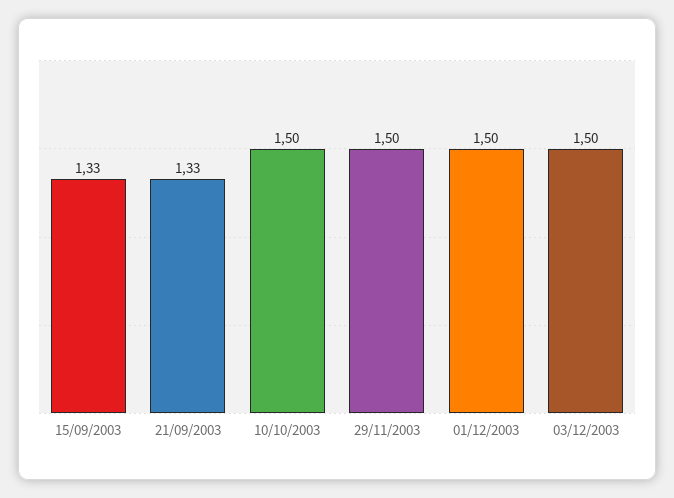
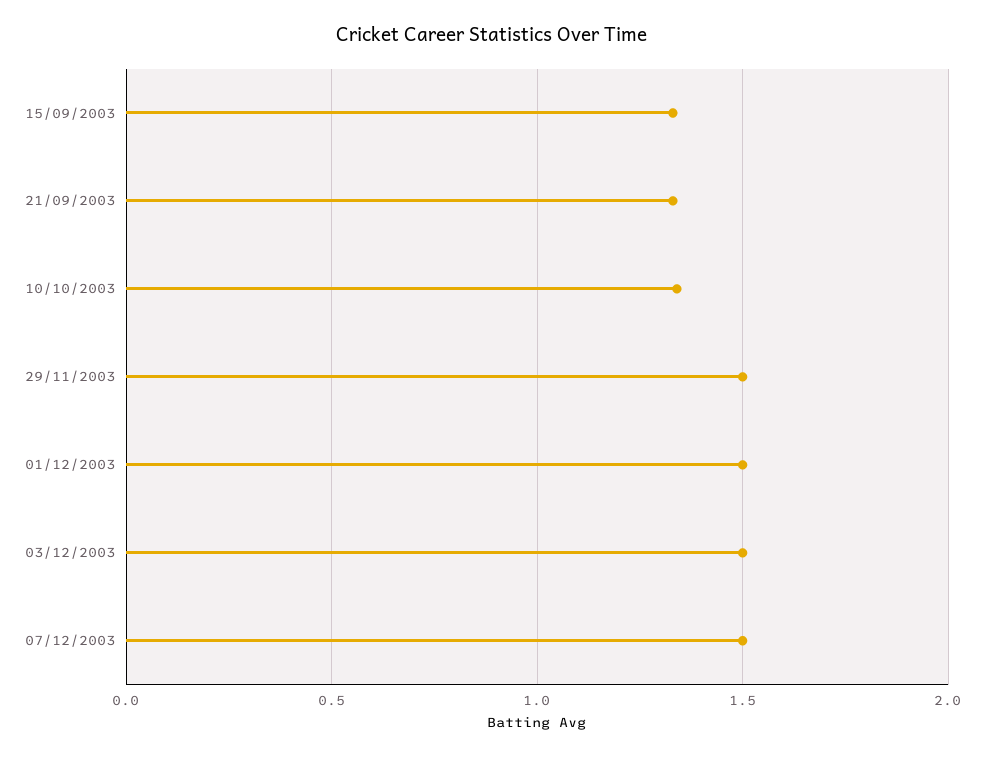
10/10/2003: 1.5 -> 1.35
07/12/2003: none -> 1.5

